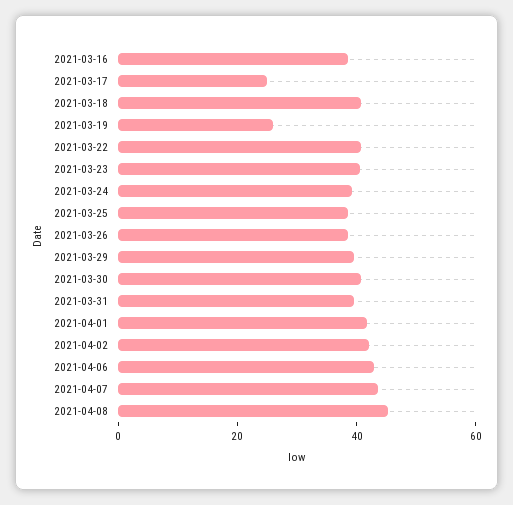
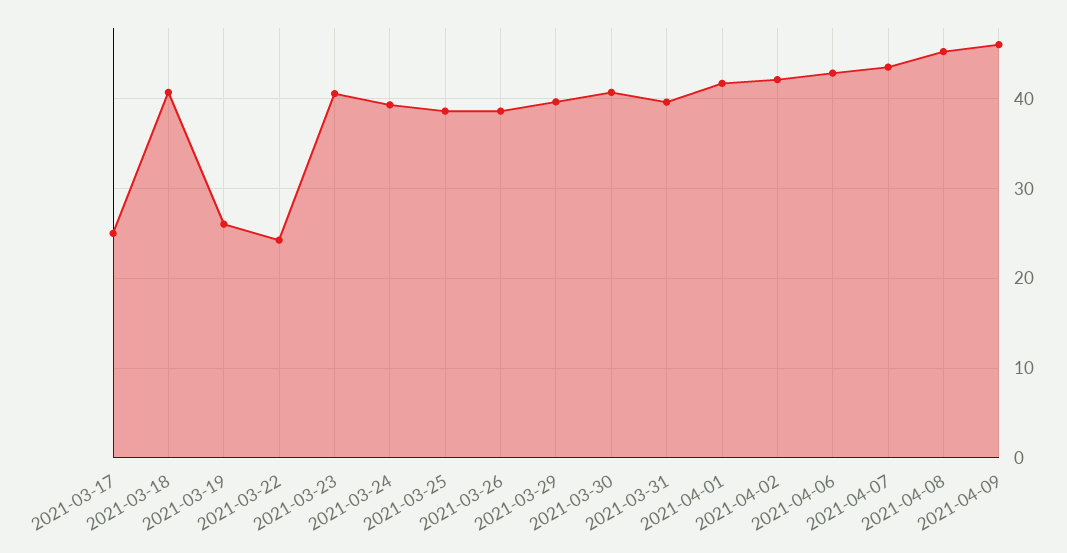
2021-03-16: 40 -> none
2021-03-22: 40 -> 24
2021-04-09: none -> 46

